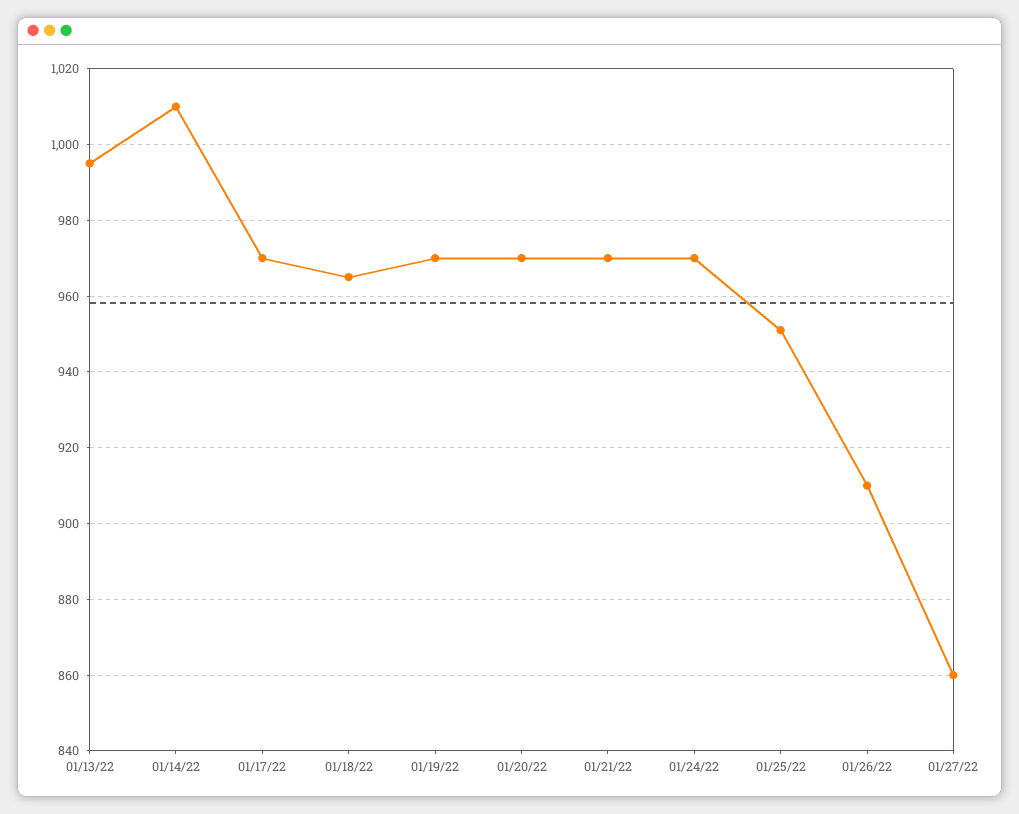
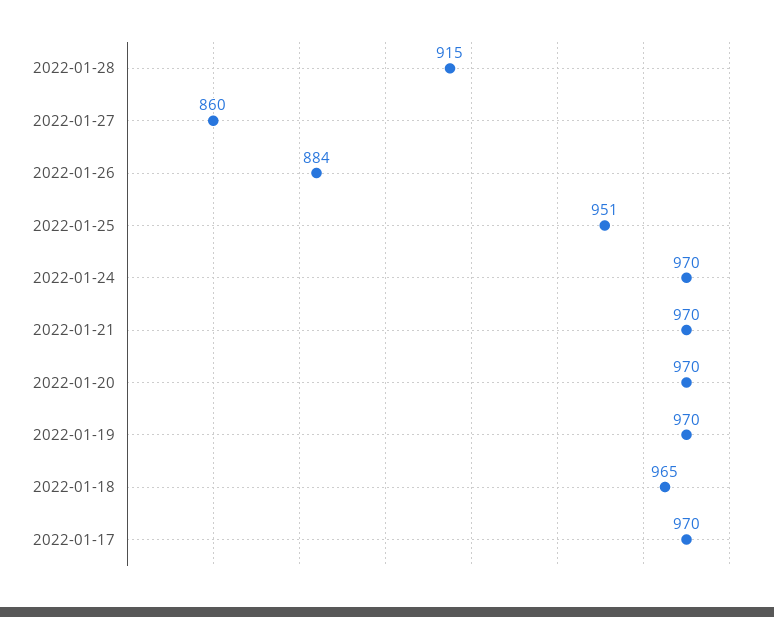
01/13/22: 995 -> none
01/14/22: 1010 -> none
01/26/22: 910 -> 884
2022-01-28: none -> 915

